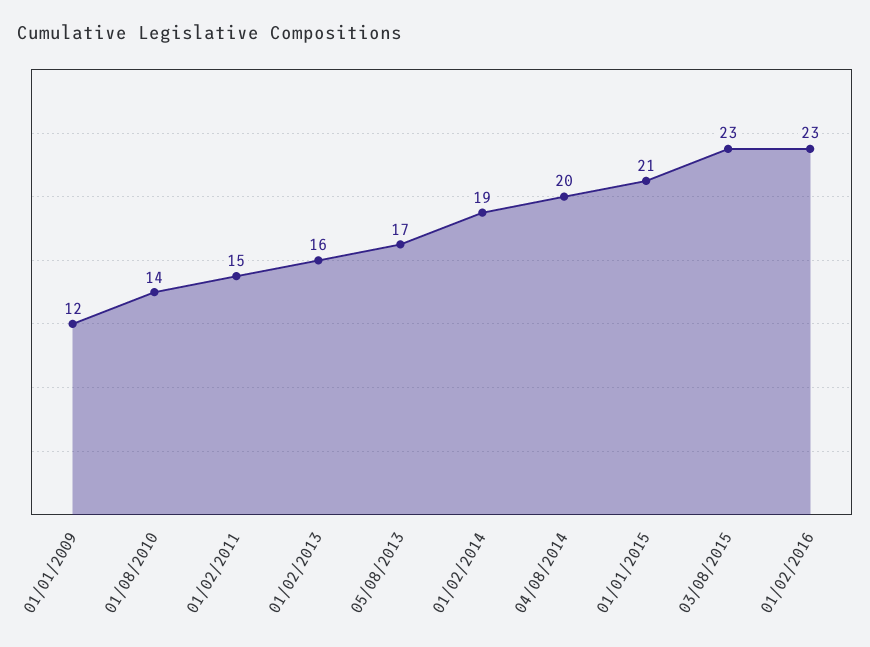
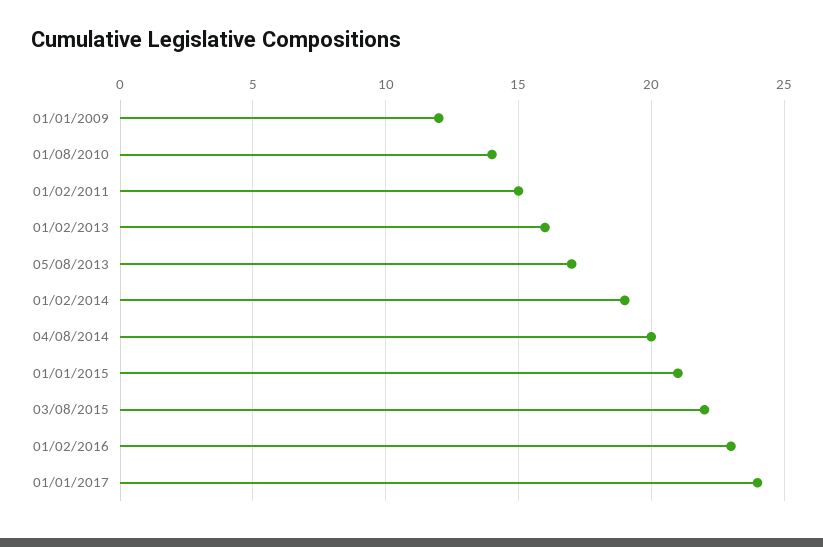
03/08/2015: 23 -> 22
01/01/2017: none -> 24

